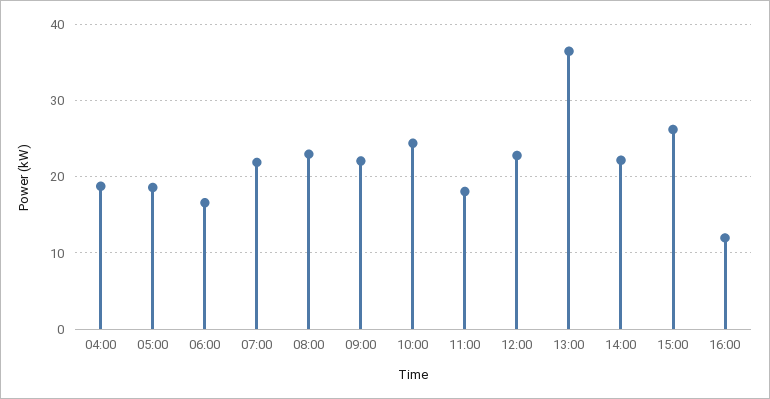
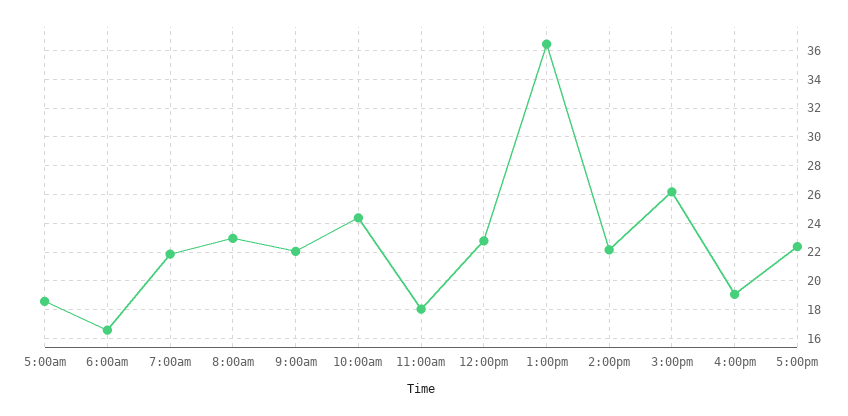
04:00: 19 -> none
16:00: 12 -> 19
5:00pm: none -> 22.5

